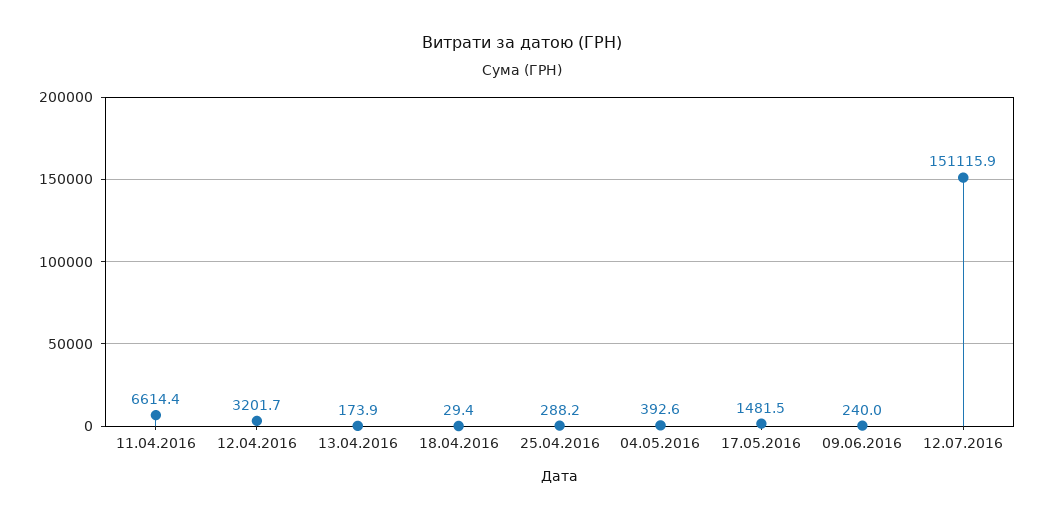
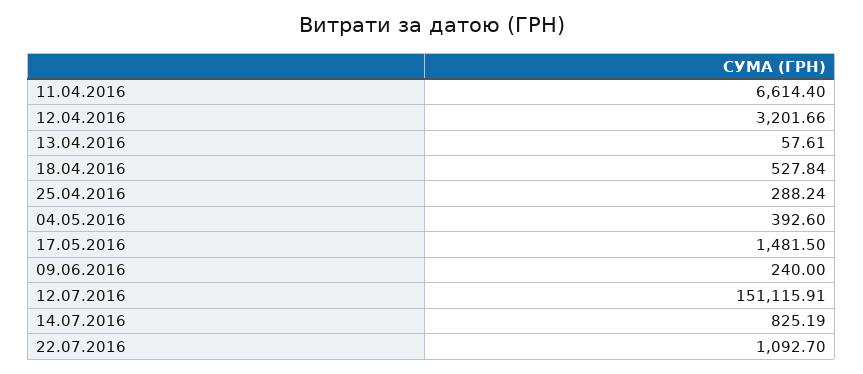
13.04.2016: 173.9 -> 57.61
18.04.2016: 29.4 -> 527.84
14.07.2016: none -> 825.19
22.07.2016: none -> 1092.7

